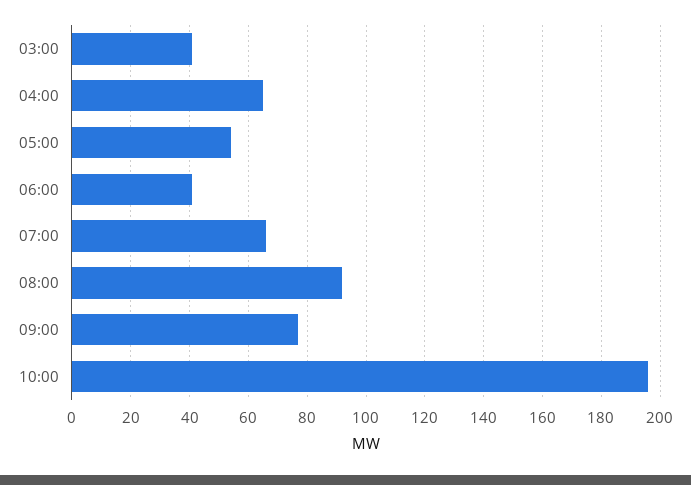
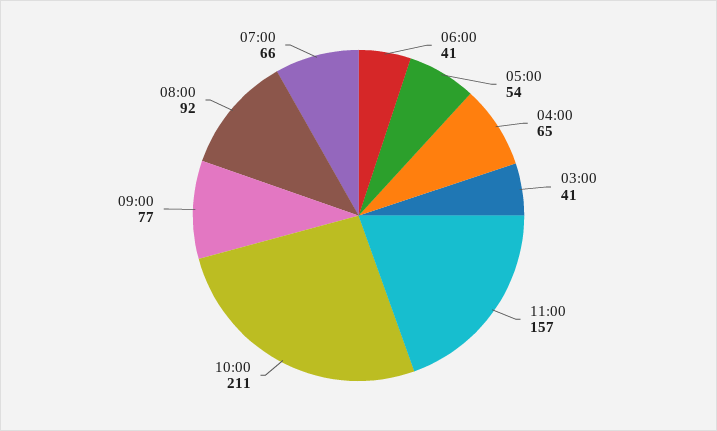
10:00: 195 -> 211
11:00: none -> 157

